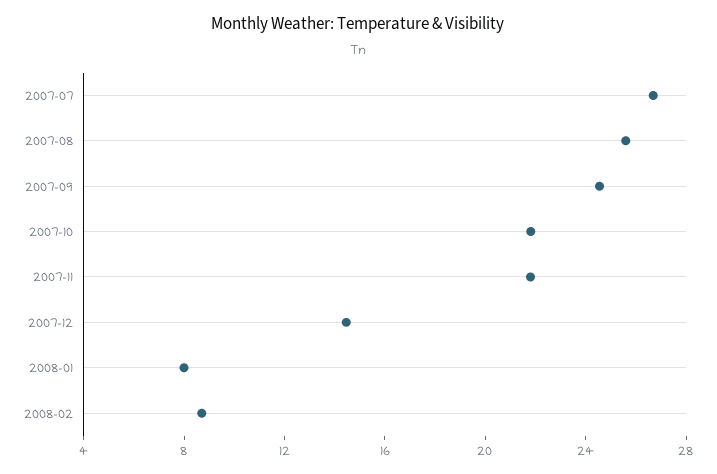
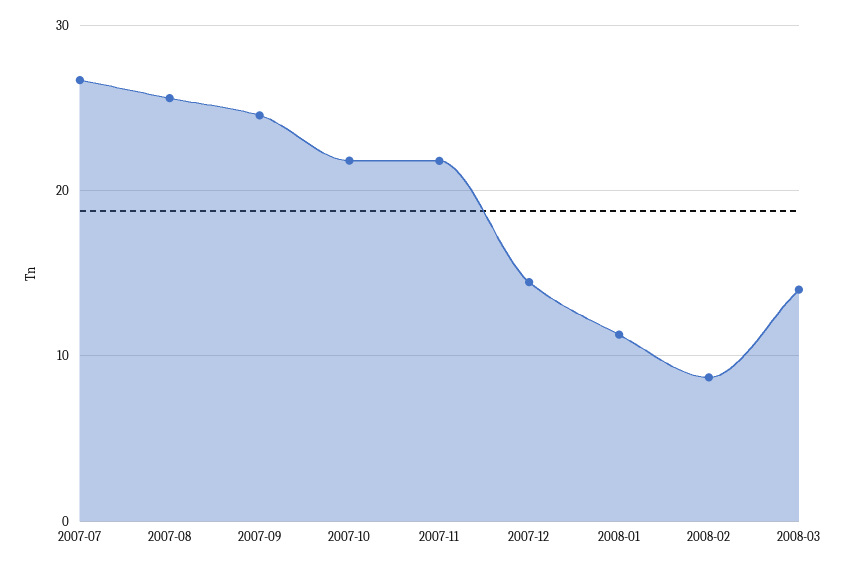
2008-01: 8 -> 11
2008-03: none -> 14

